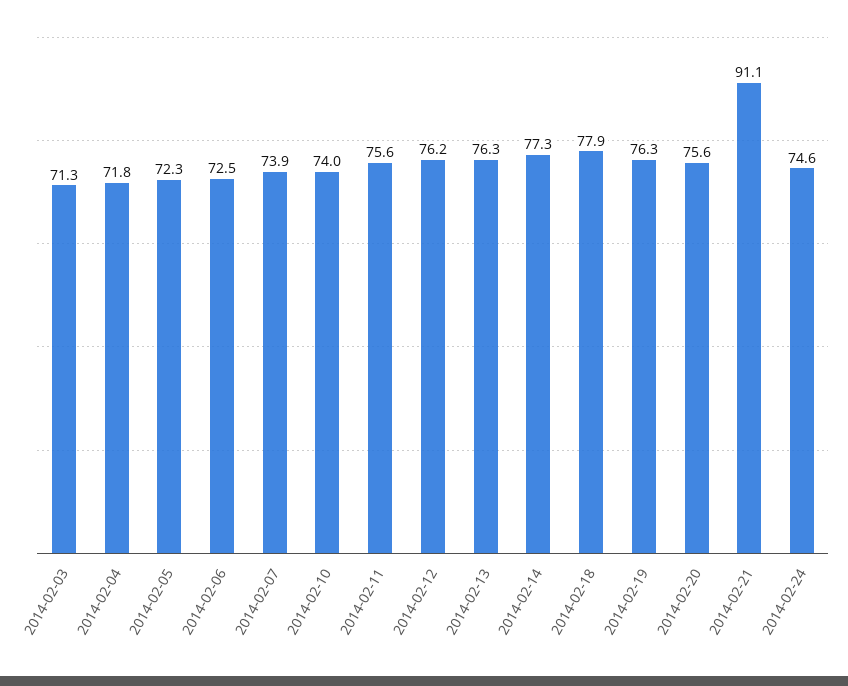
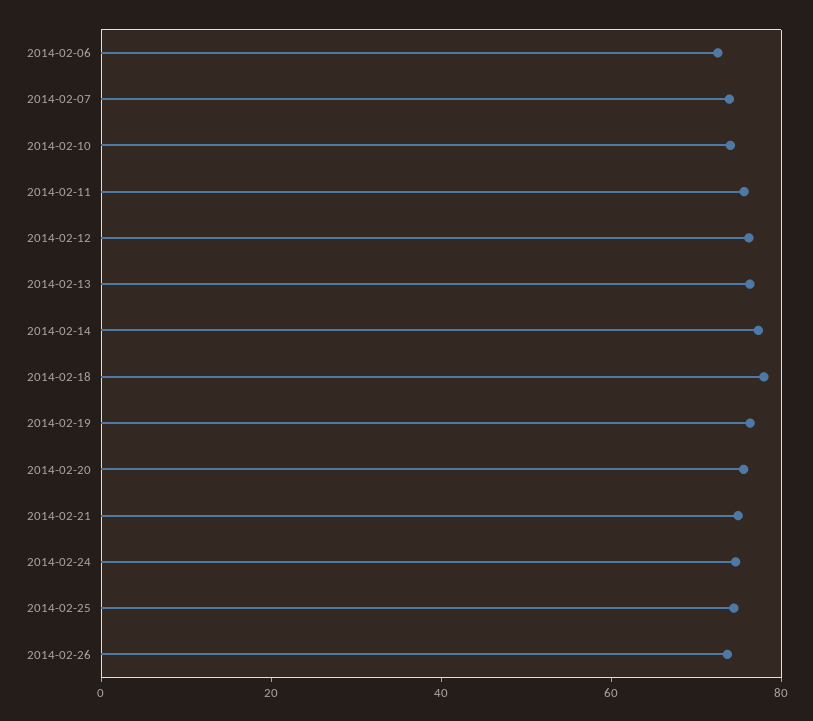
2014-02-03: 71.3 -> none
2014-02-04: 71.8 -> none
2014-02-05: 72.3 -> none
2014-02-21: 91.1 -> 75
2014-02-25: none -> 75
2014-02-26: none -> 75

